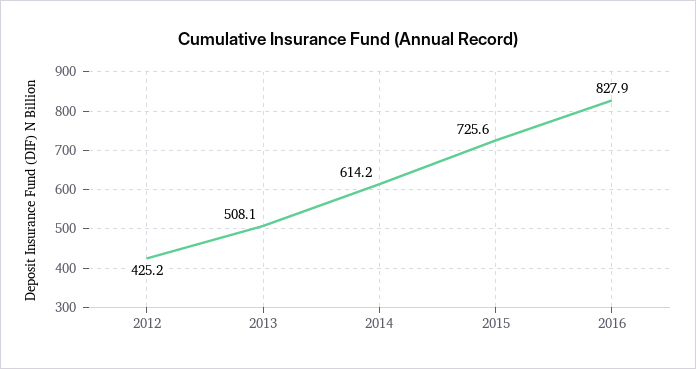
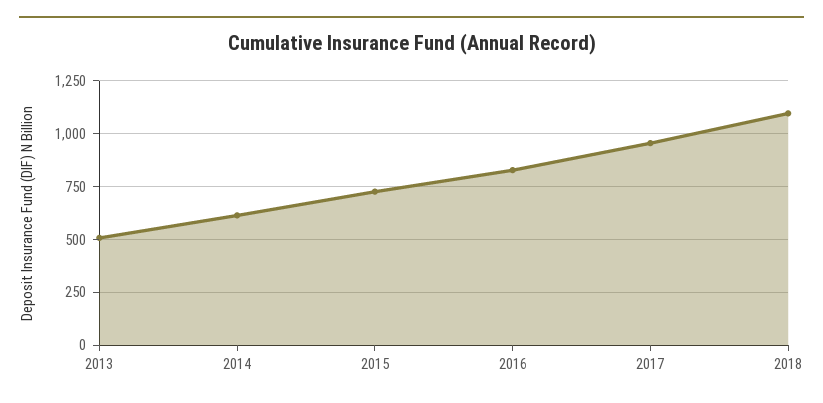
2012: 425.2 -> none
2017: none -> 950
2018: none -> 1100

